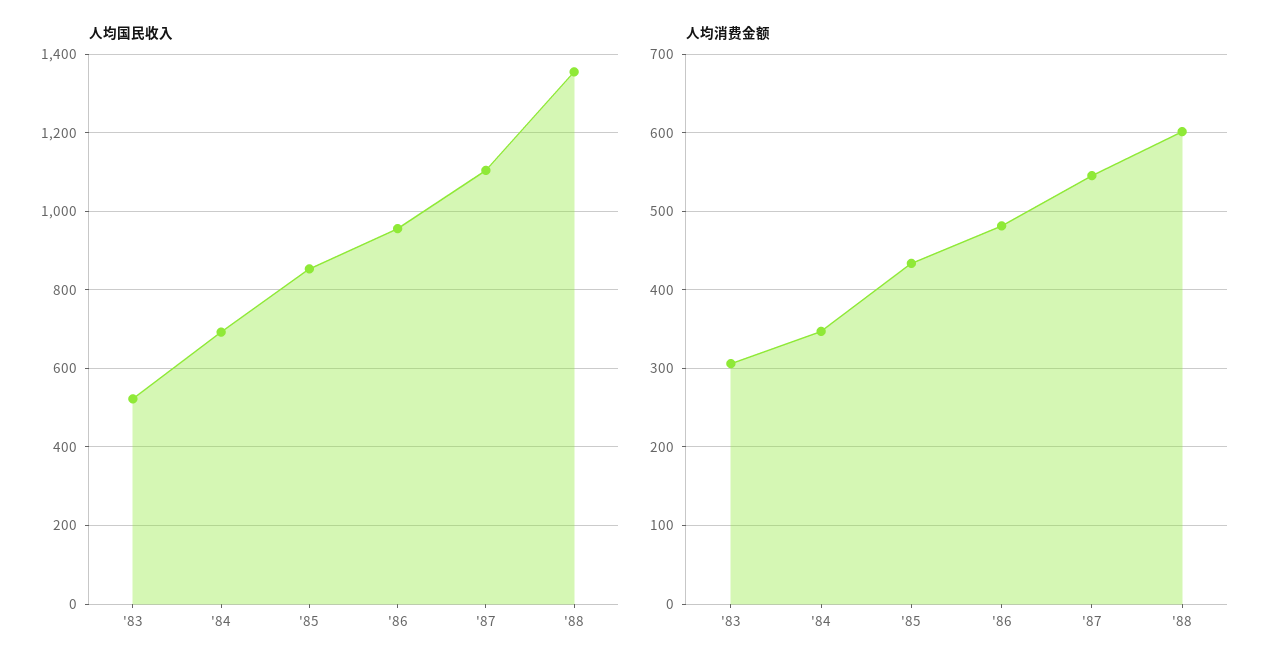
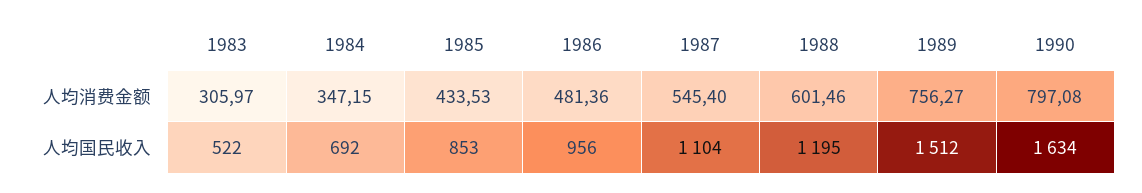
人均国民收入, '88: 1360 -> 1195
人均消费金额, 1989: none -> 756.27
人均消费金额, 1990: none -> 797.08
人均国民收入, 1989: none -> 1512
人均国民收入, 1990: none -> 1634

